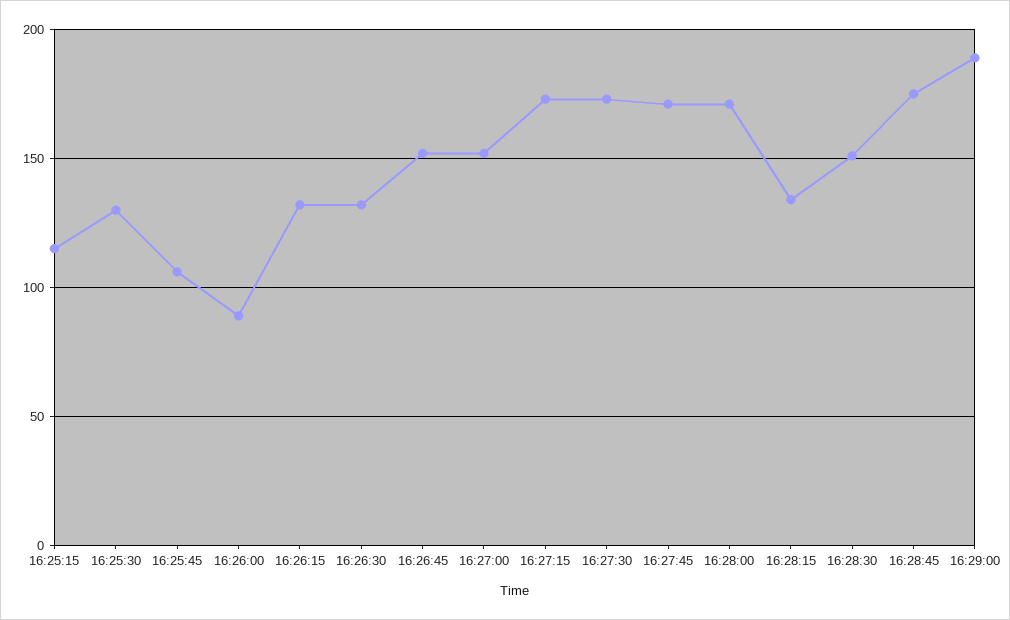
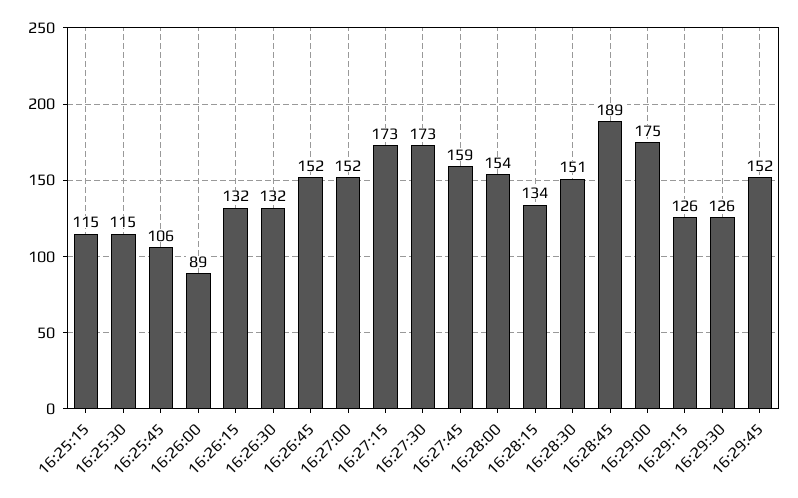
16:25:30: 130 -> 115
16:27:45: 170 -> 159
16:28:00: 170 -> 154
16:28:45: 175 -> 189
16:29:00: 190 -> 175
16:29:15: none -> 126
16:29:30: none -> 126
16:29:45: none -> 152

